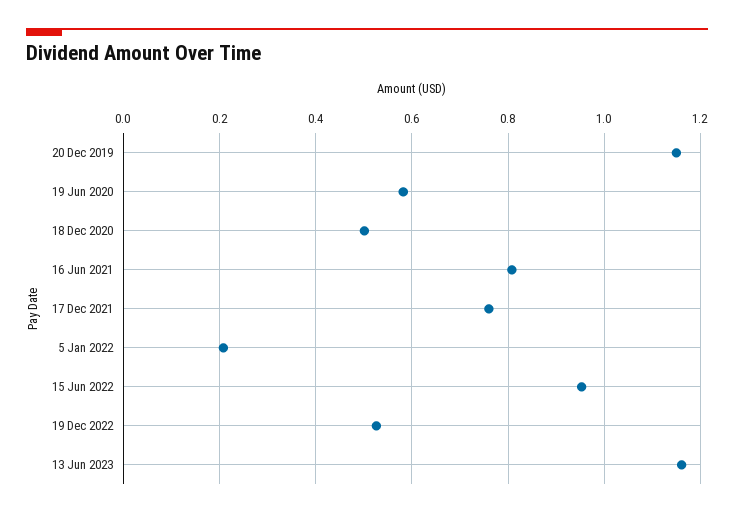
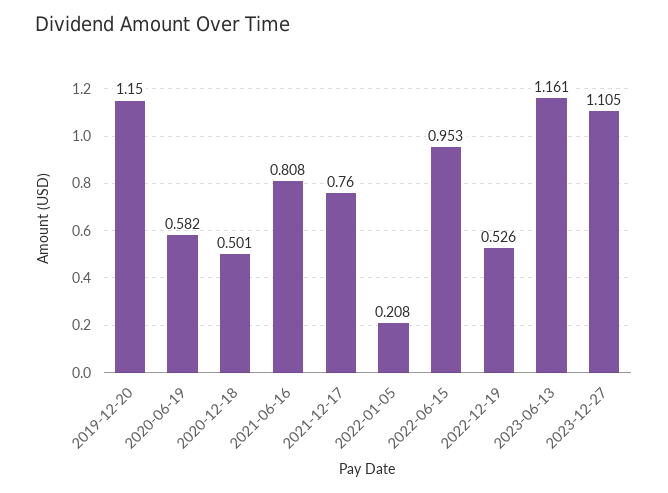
2023-12-27: none -> 1.105

